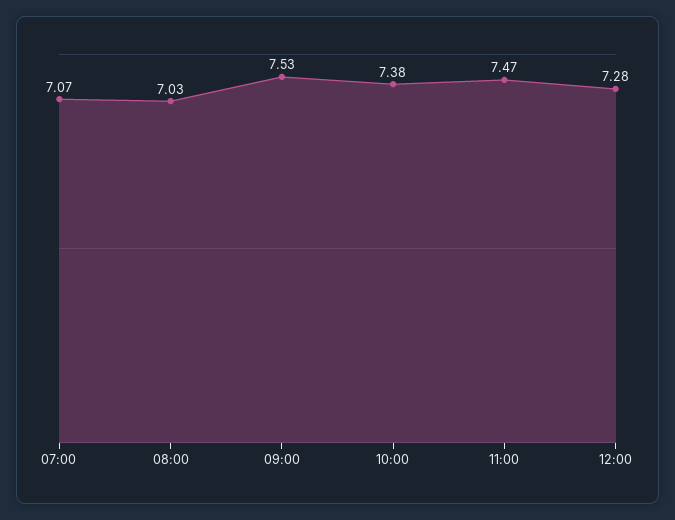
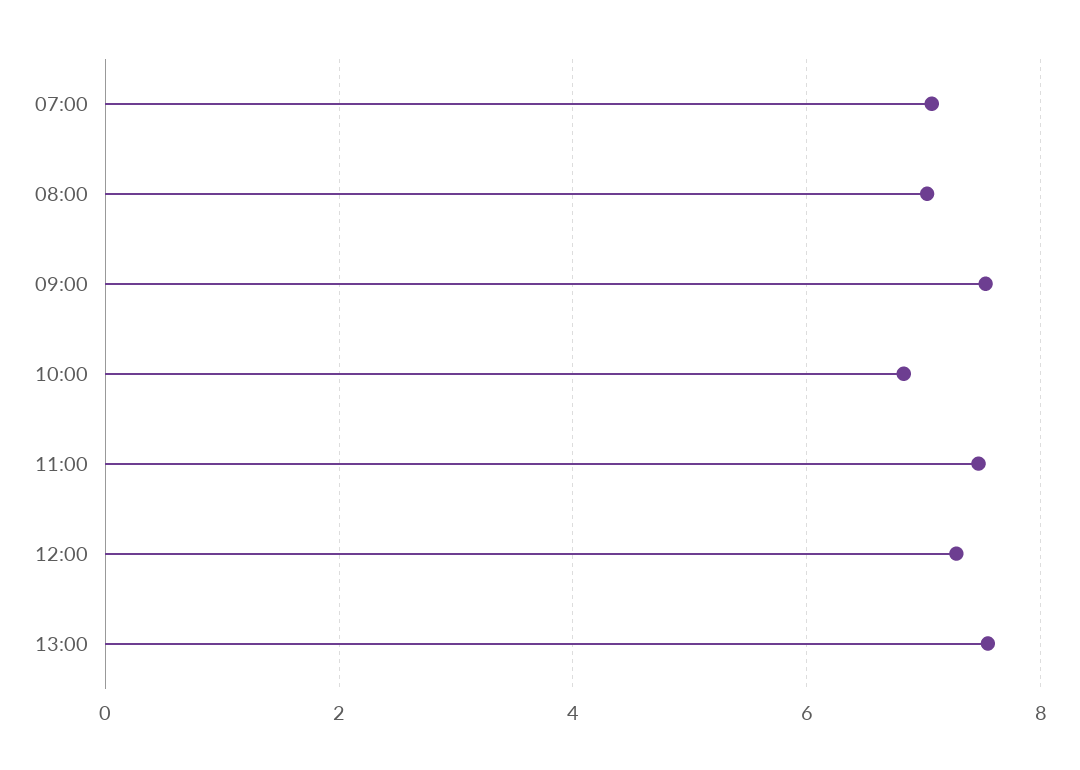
10:00: 7.38 -> 6.8
13:00: none -> 7.6

